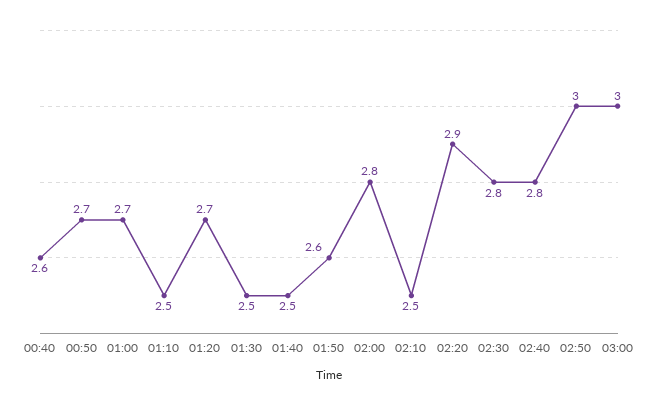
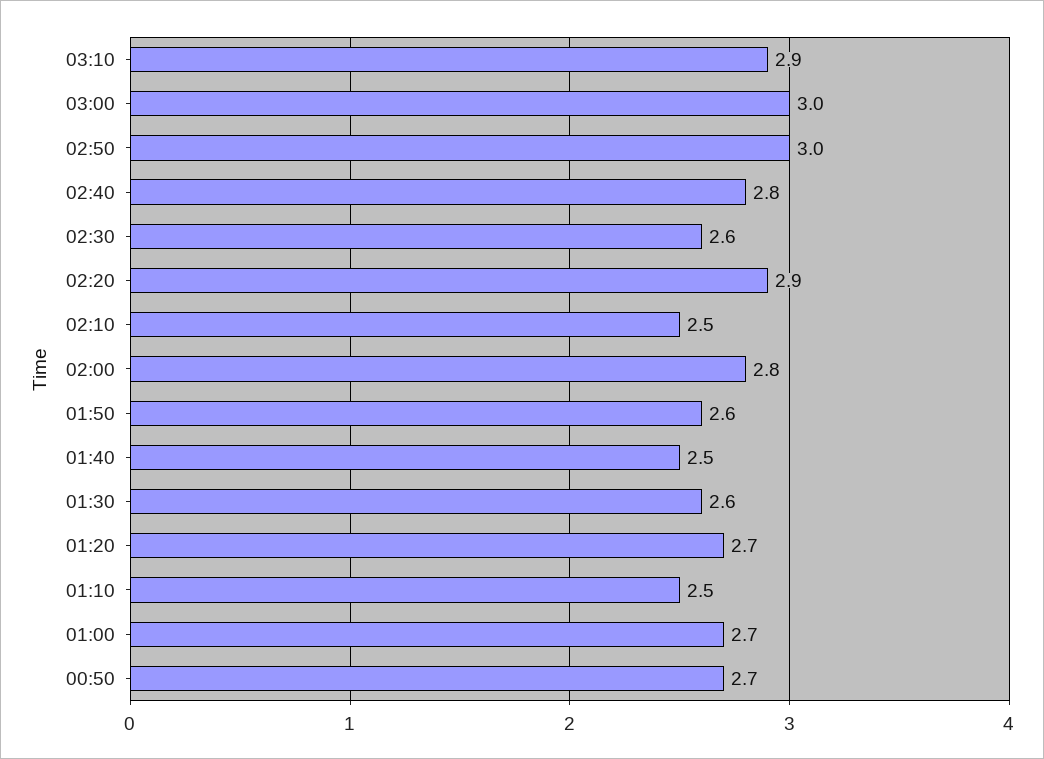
00:40: 2.6 -> none
01:30: 2.5 -> 2.6
02:30: 2.8 -> 2.6
03:10: none -> 2.9

